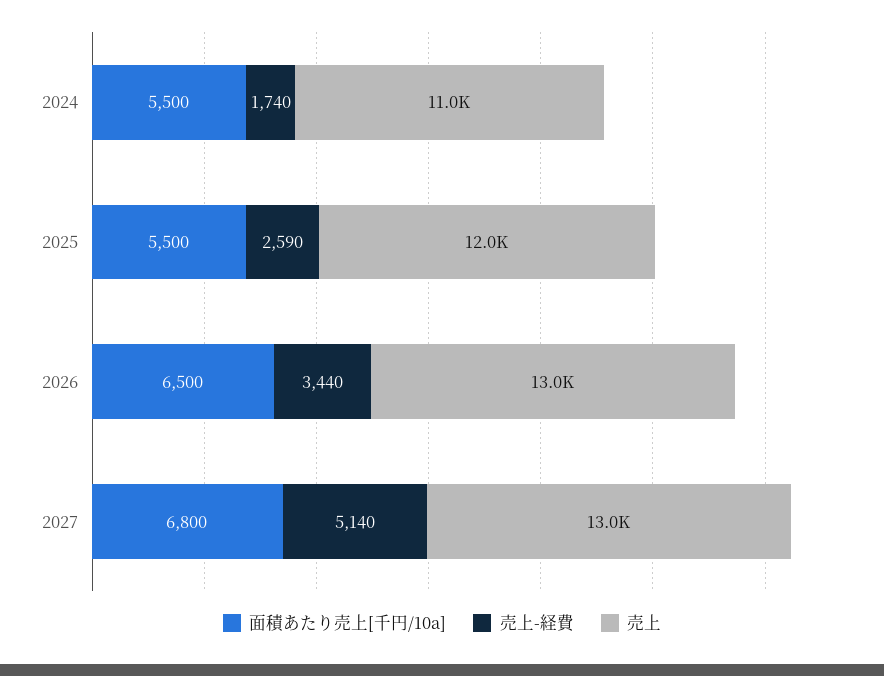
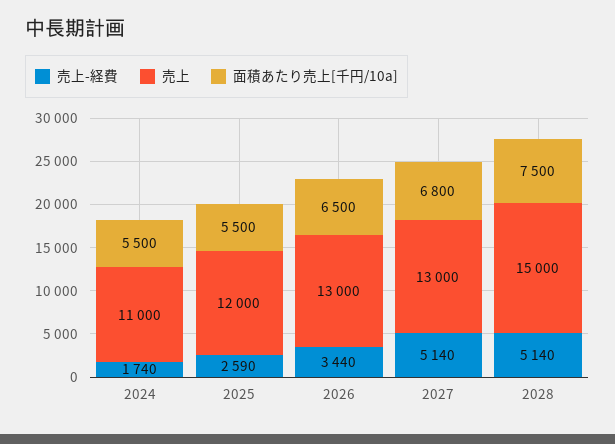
売上-経費, 2028: none -> 5140
売上, 2028: none -> 15000
面積あたり売上[千円/10a], 2028: none -> 7500

